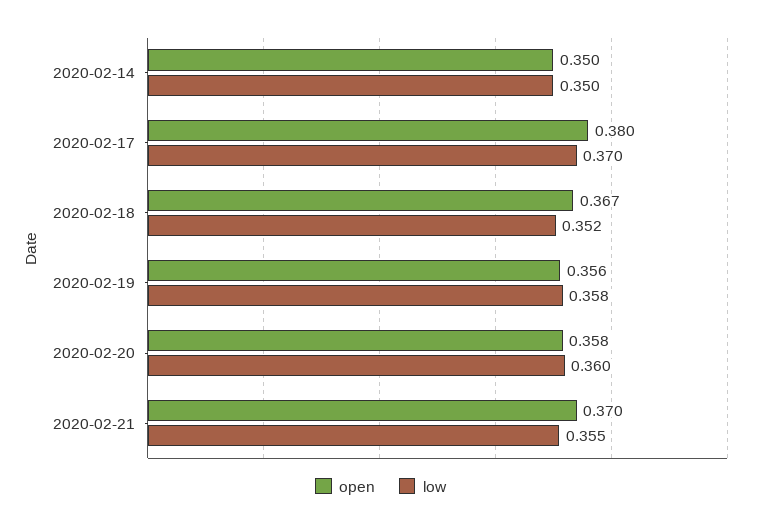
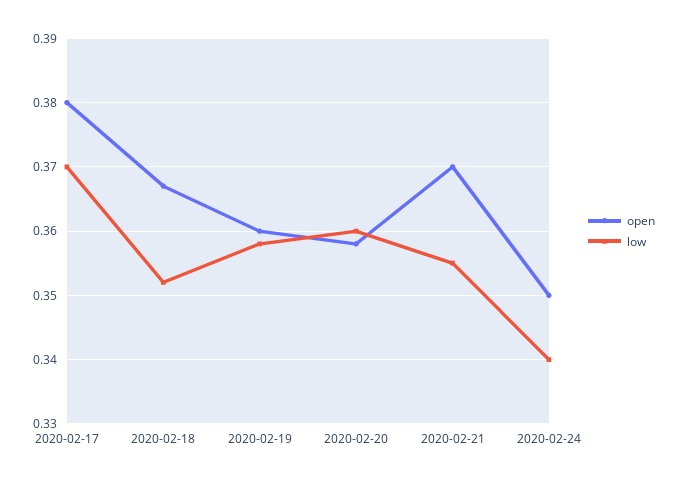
open, 2020-02-14: 0.35 -> none
low, 2020-02-14: 0.35 -> none
open, 2020-02-19: 0.356 -> 0.36
open, 2020-02-24: none -> 0.35
low, 2020-02-24: none -> 0.34

